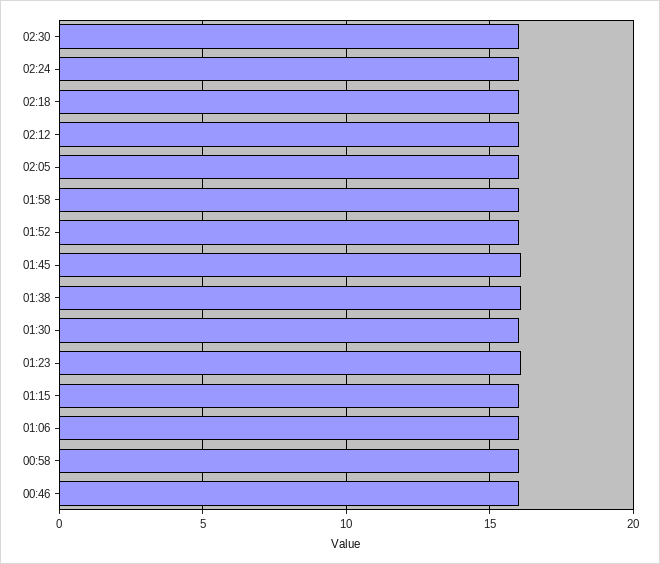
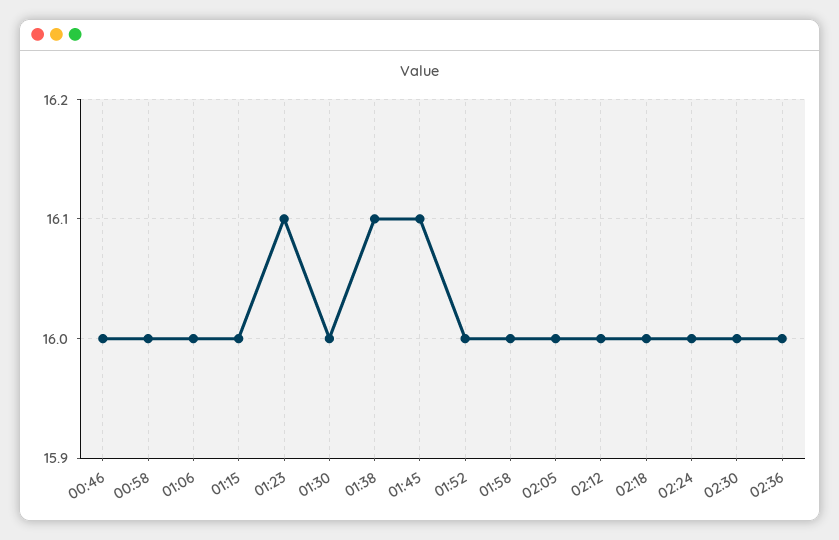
02:36: none -> 16

